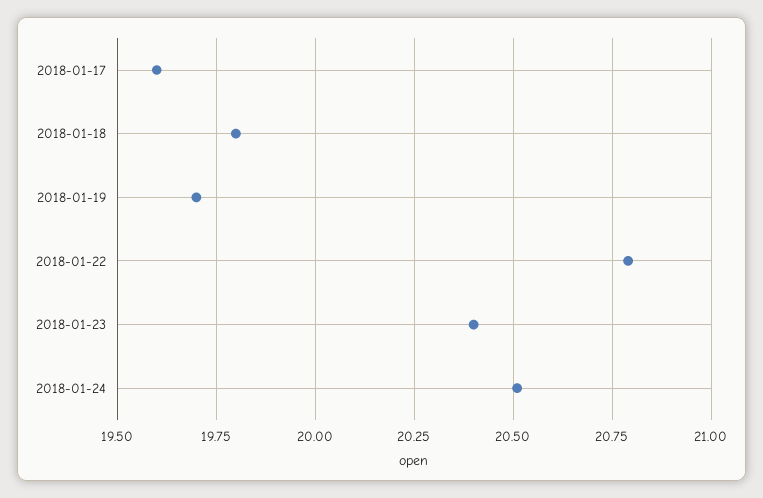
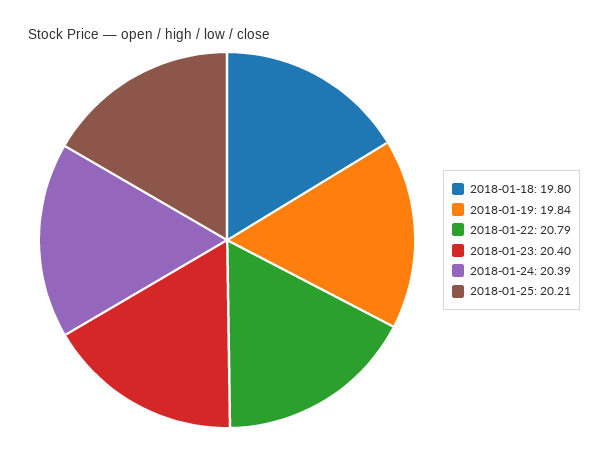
2018-01-17: 19.6 -> none
2018-01-19: 19.7 -> 19.84
2018-01-24: 20.5 -> 20.39
2018-01-25: none -> 20.21

